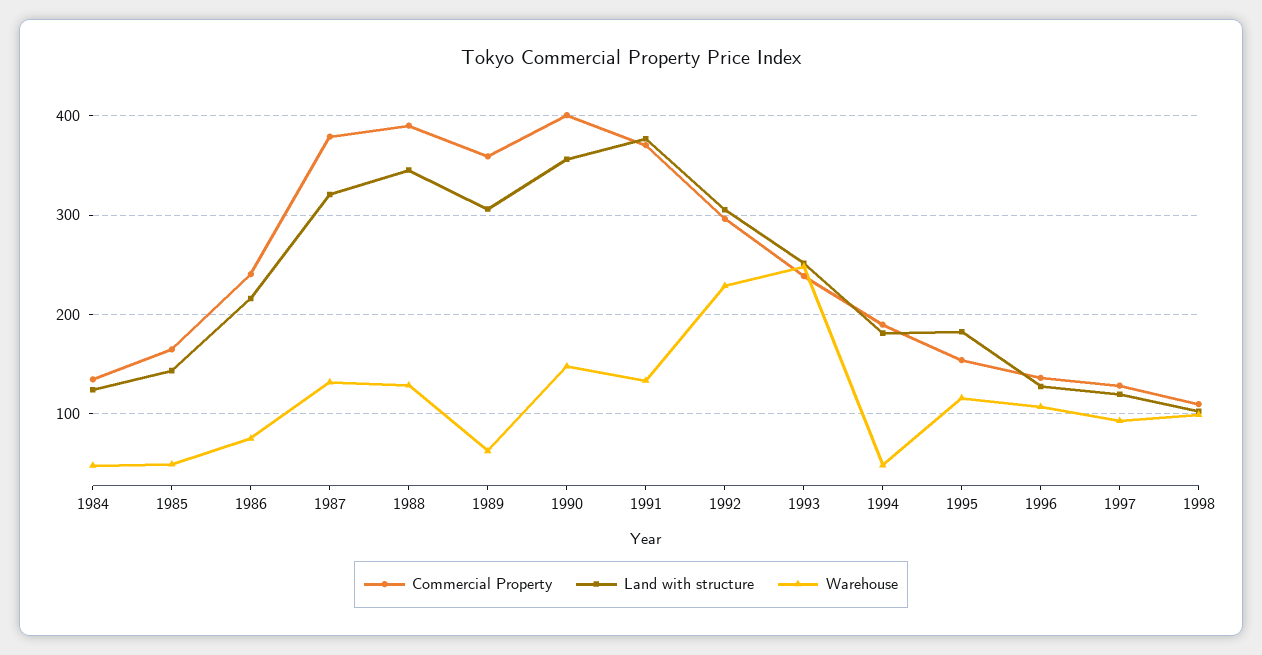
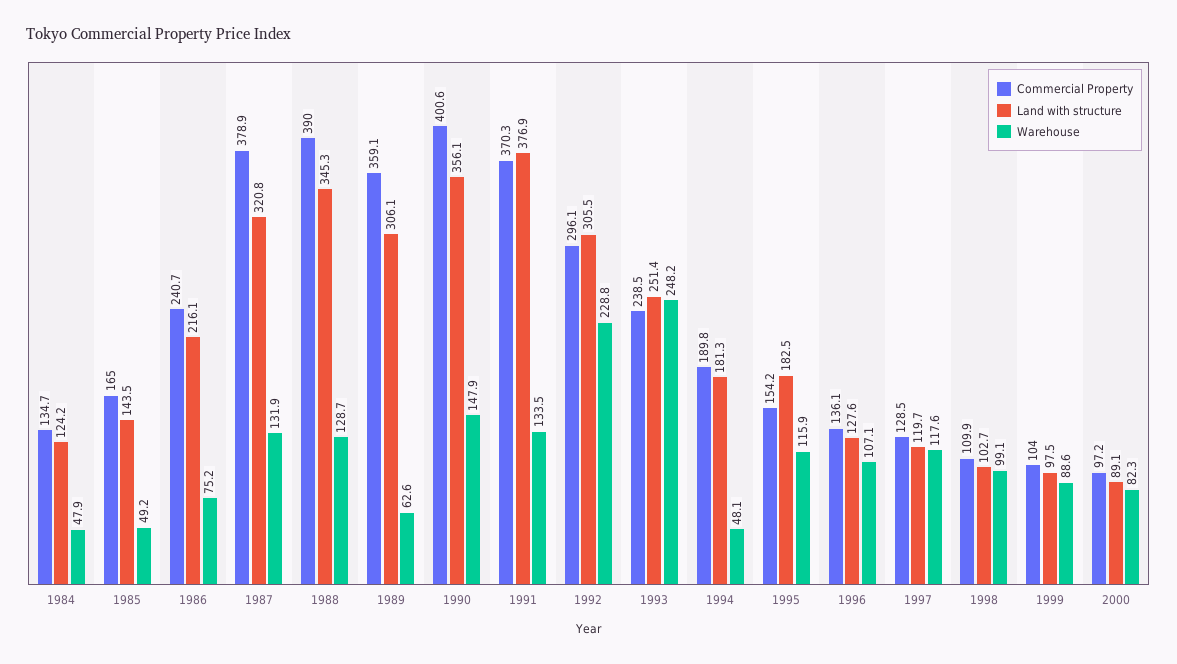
Warehouse, 1997: 90 -> 117.6
Commercial Property, 1999: none -> 104
Land with structure, 1999: none -> 97.5
Warehouse, 1999: none -> 88.6
Commercial Property, 2000: none -> 97.2
Land with structure, 2000: none -> 89.1
Warehouse, 2000: none -> 82.3

